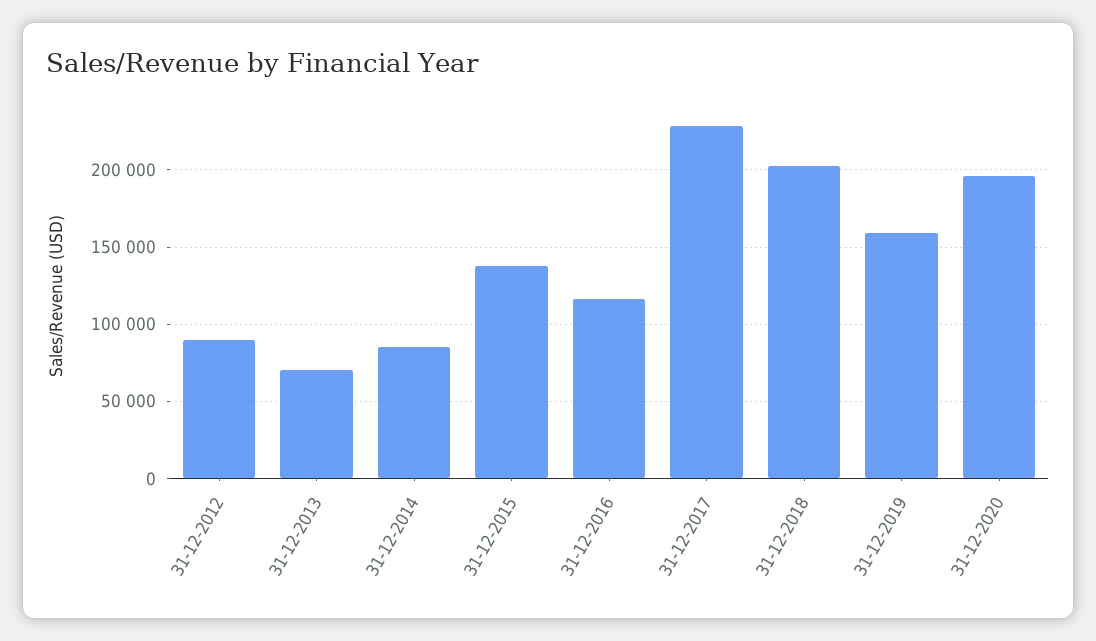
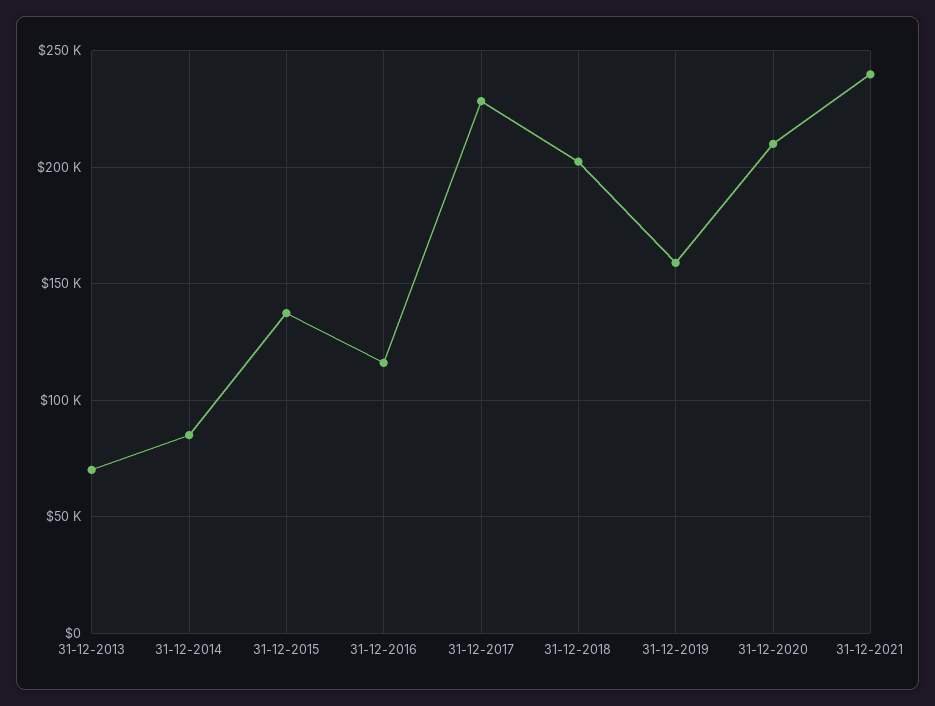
31-12-2012: 90000 -> none
31-12-2020: 195000 -> 210000
31-12-2021: none -> 240000

